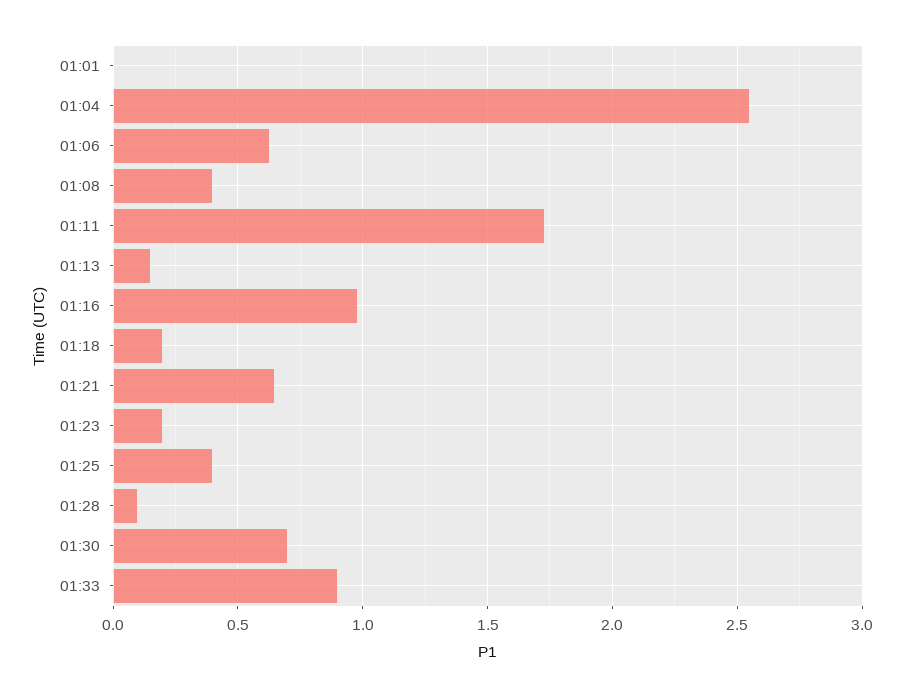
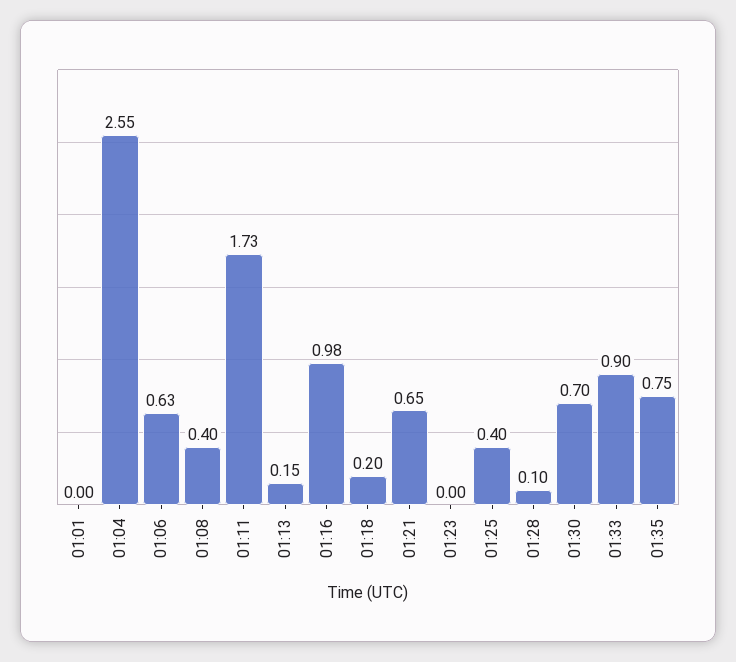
01:23: 0.2 -> 0
01:35: none -> 0.75

